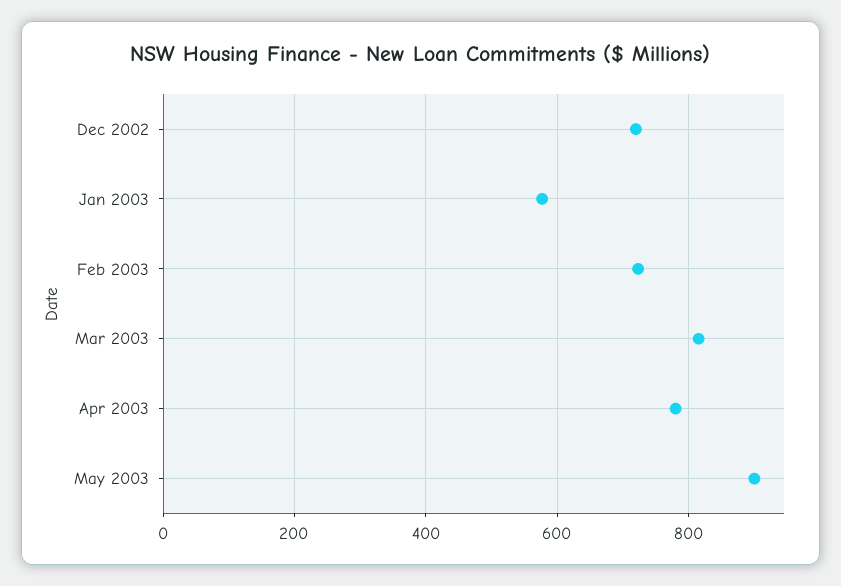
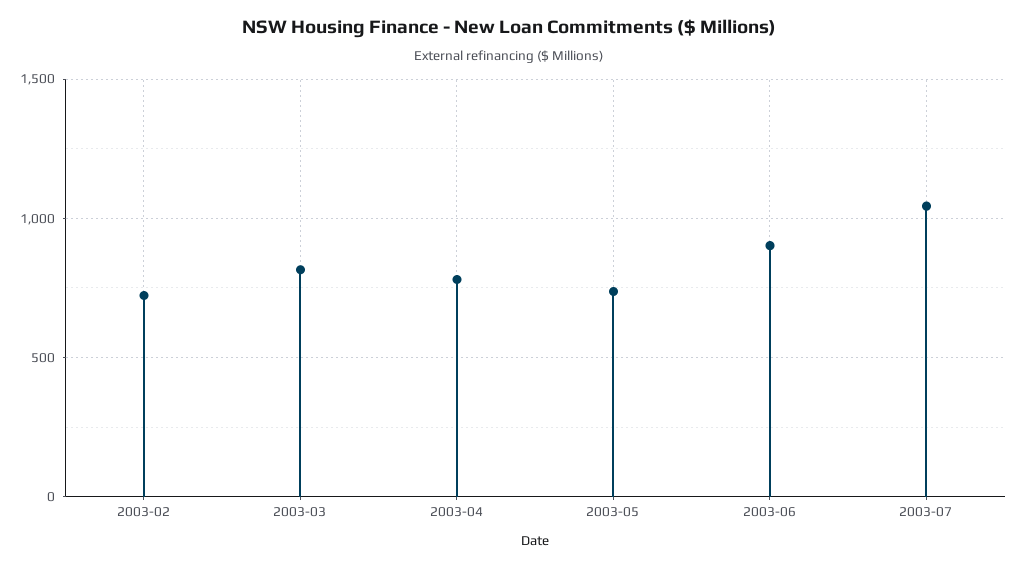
Dec 2002: 720 -> none
Jan 2003: 580 -> none
May 2003: 900 -> 750
2003-06: none -> 900
2003-07: none -> 1050

